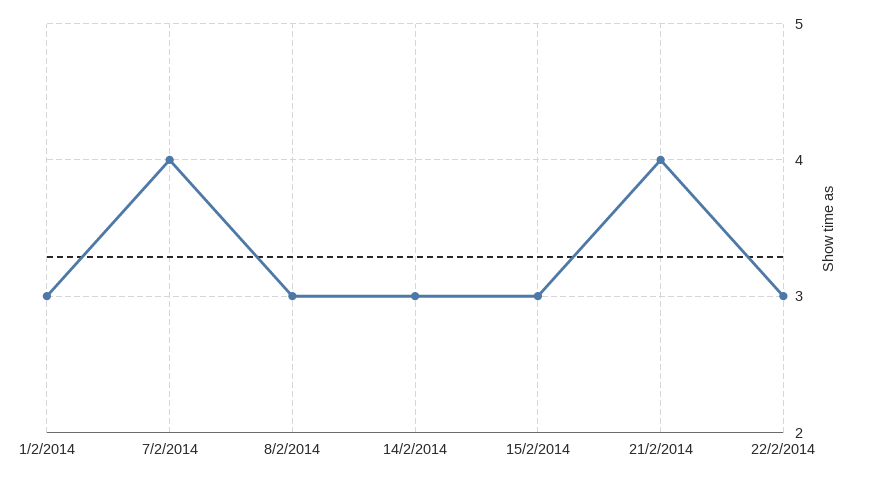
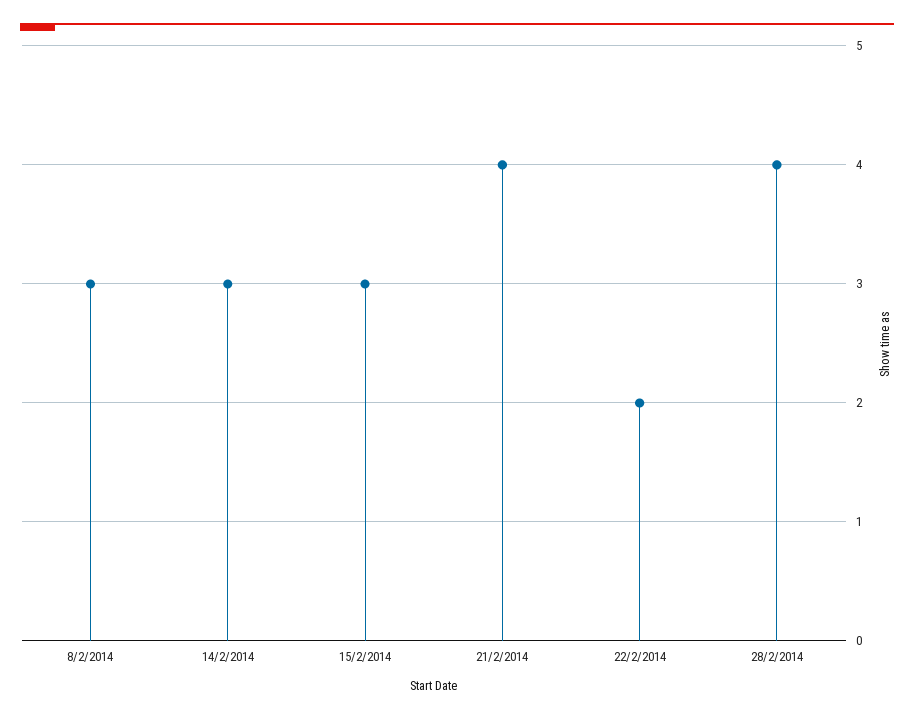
1/2/2014: 3 -> none
7/2/2014: 4 -> none
22/2/2014: 3 -> 2
28/2/2014: none -> 4

